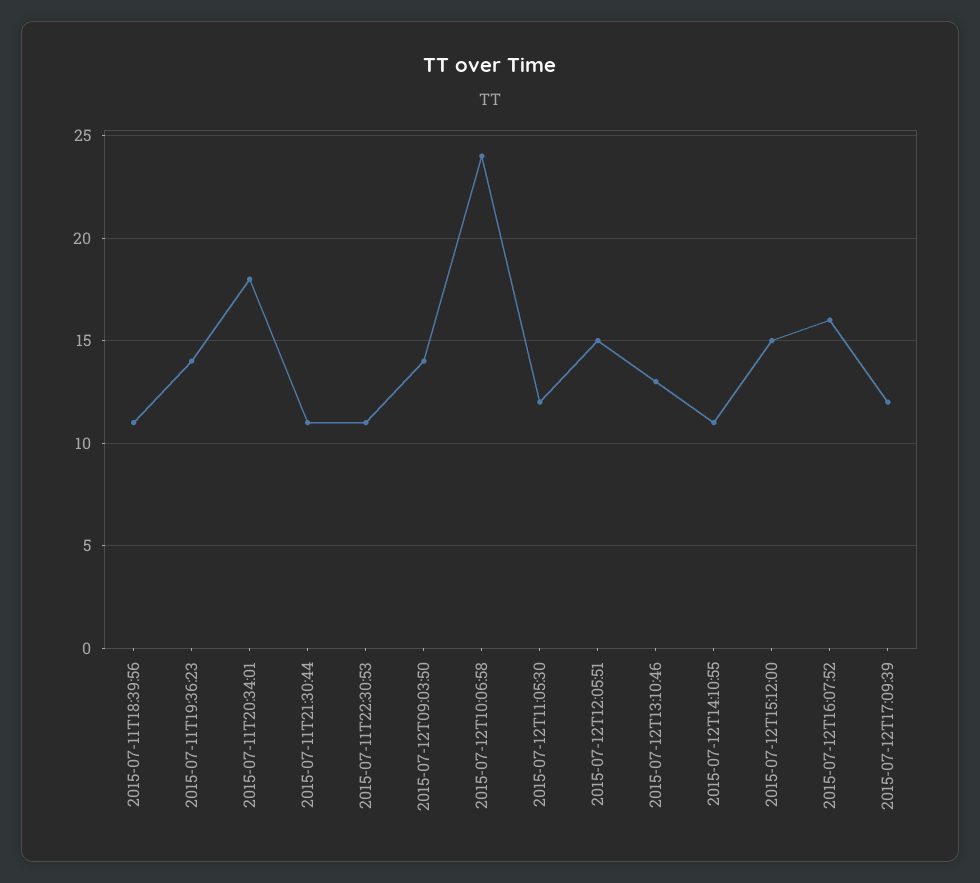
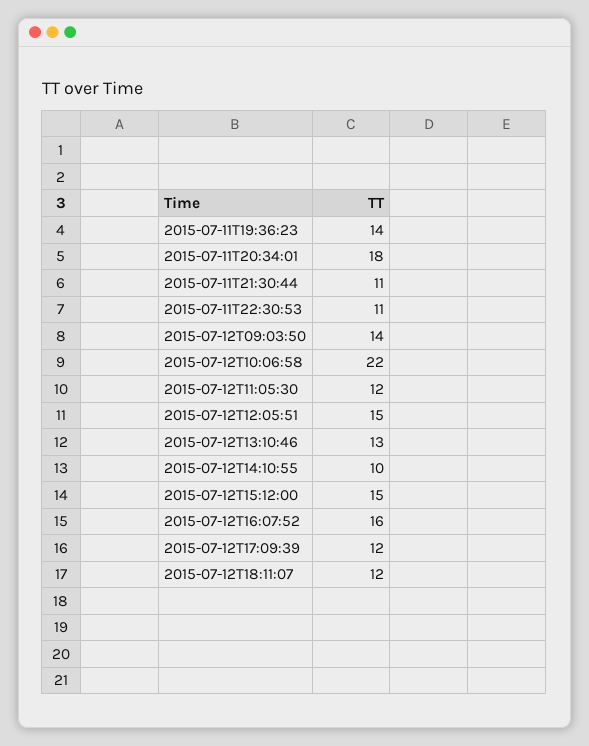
2015-07-11T18:39:56: 11 -> none
2015-07-12T10:06:58: 24 -> 22
2015-07-12T14:10:55: 11 -> 10
2015-07-12T18:11:07: none -> 12

